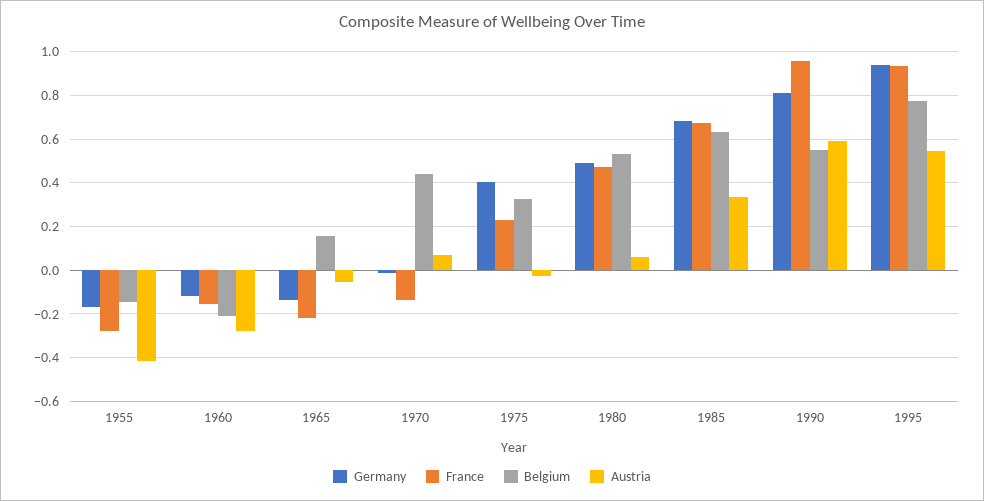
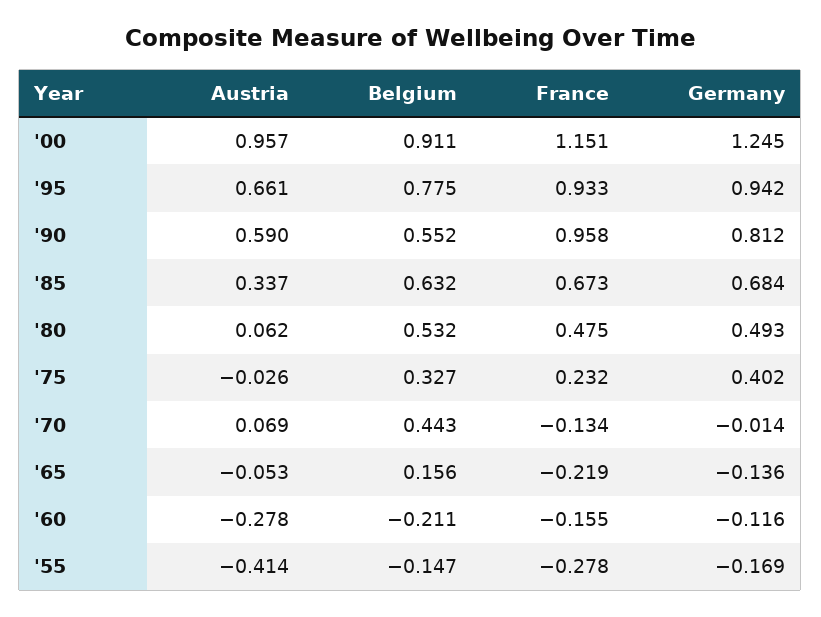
Austria, 1995: 0.55 -> 0.661
Austria, '00: none -> 0.957
Belgium, '00: none -> 0.911
France, '00: none -> 1.151
Germany, '00: none -> 1.245

